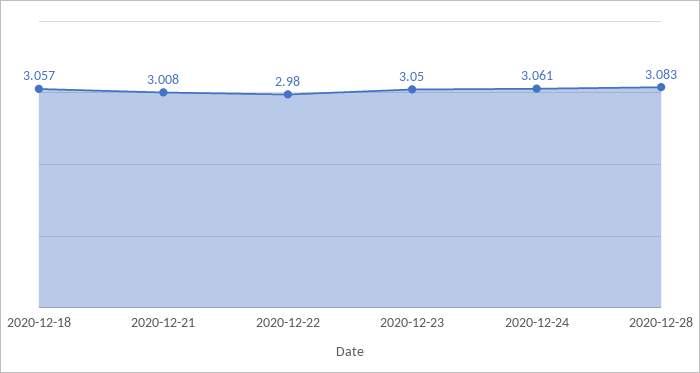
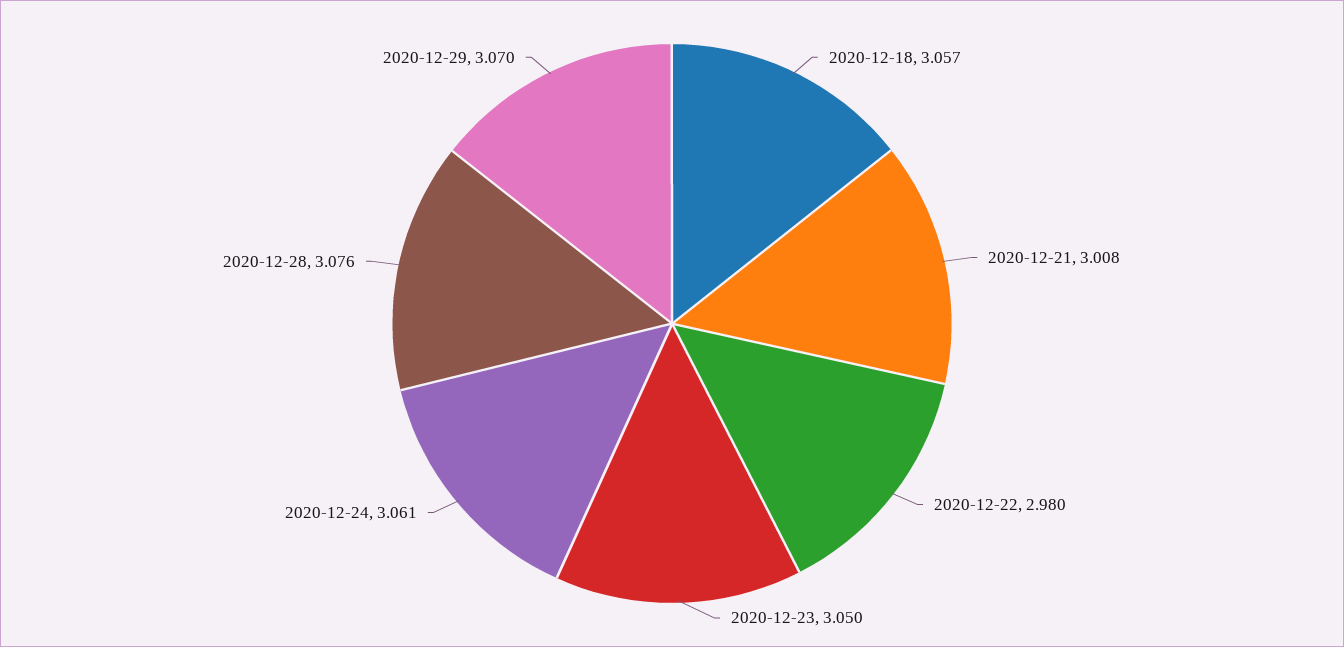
2020-12-28: 3.083 -> 3.076
2020-12-29: none -> 3.07

